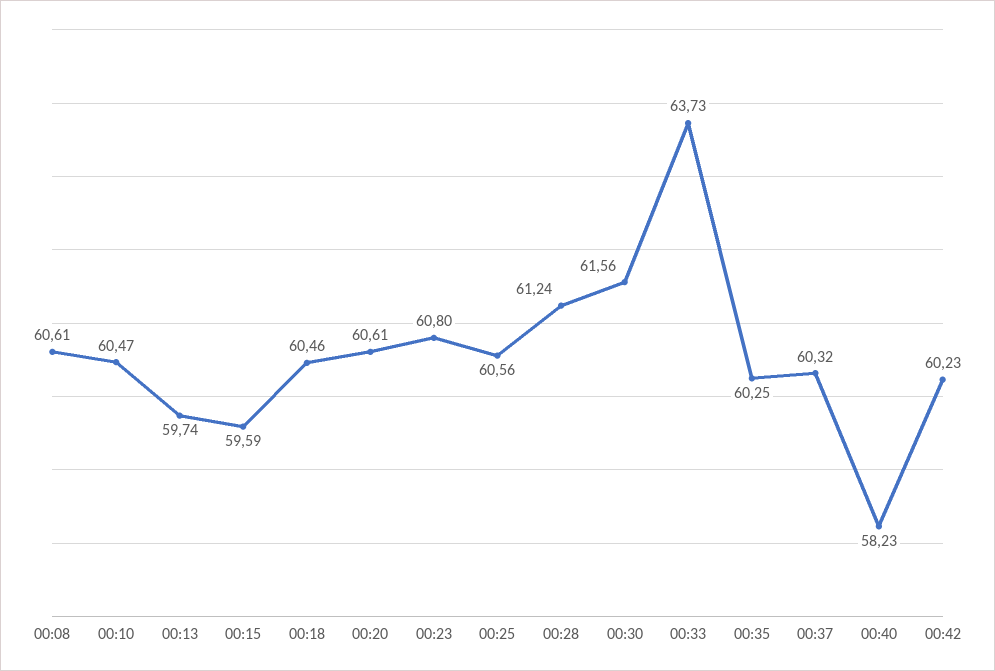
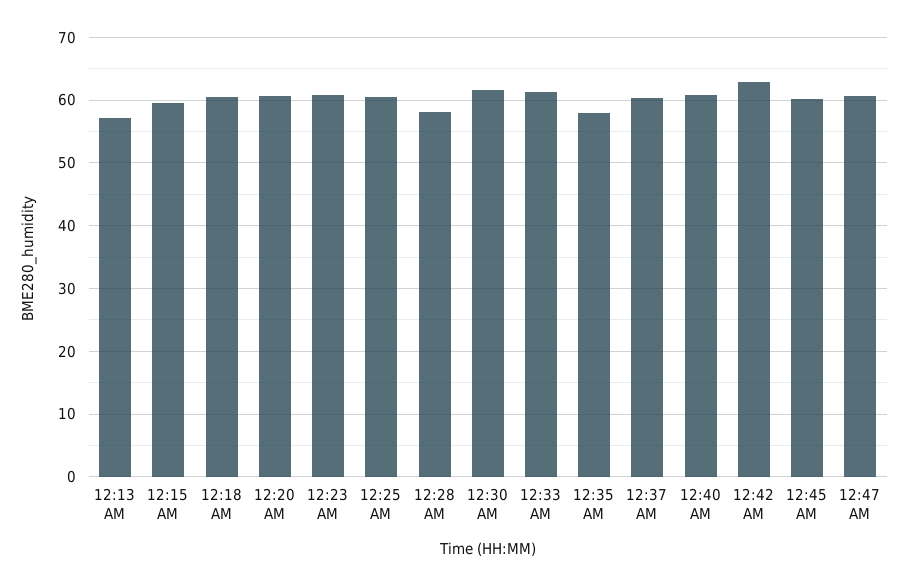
00:08: 60.61 -> none
00:10: 60.47 -> none
00:13: 59.74 -> 57
00:28: 61.24 -> 58
00:33: 63.73 -> 61
00:35: 60.25 -> 58
00:40: 58.23 -> 61
00:42: 60.23 -> 63
12:45 AM: none -> 60
12:47 AM: none -> 61

